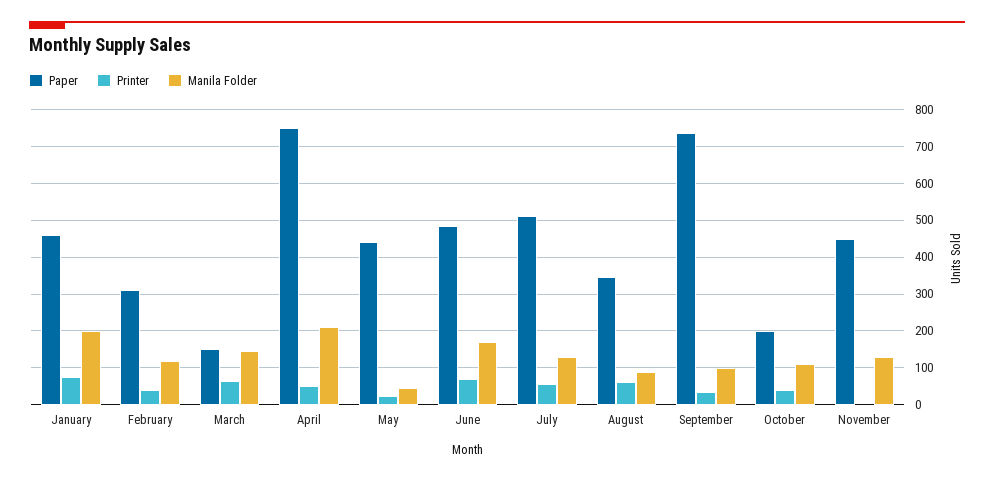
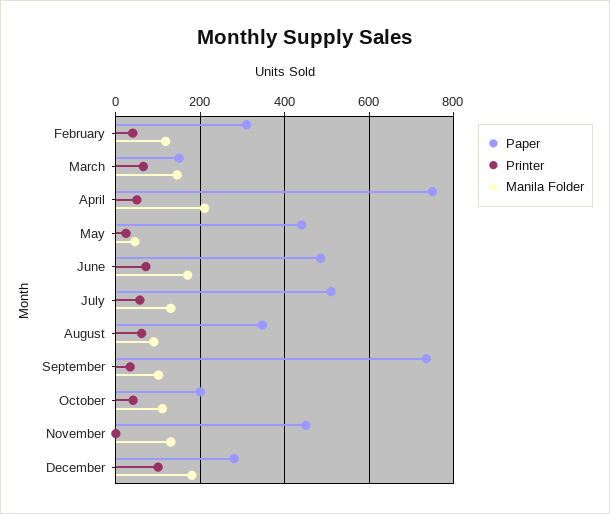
Paper, January: 460 -> none
Printer, January: 80 -> none
Manila Folder, January: 200 -> none
Paper, December: none -> 280
Printer, December: none -> 100
Manila Folder, December: none -> 180

